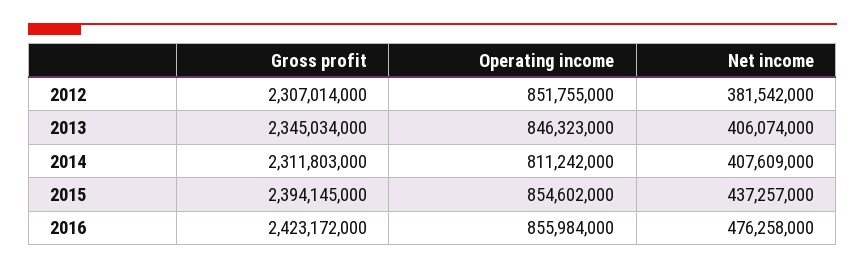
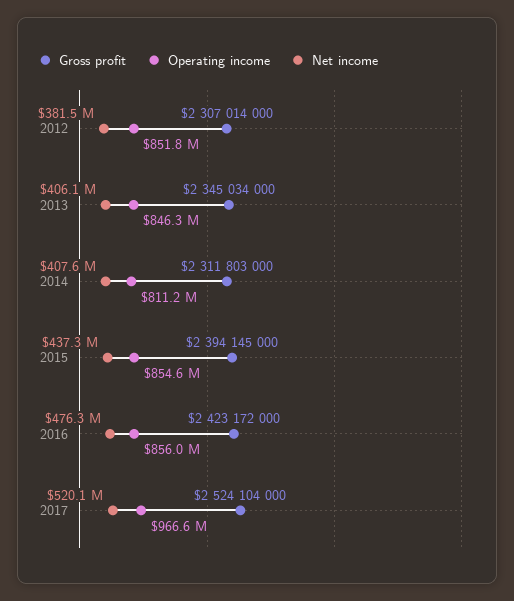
Gross profit, 2017: none -> 2524104000
Operating income, 2017: none -> 966600000
Net income, 2017: none -> 520100000

